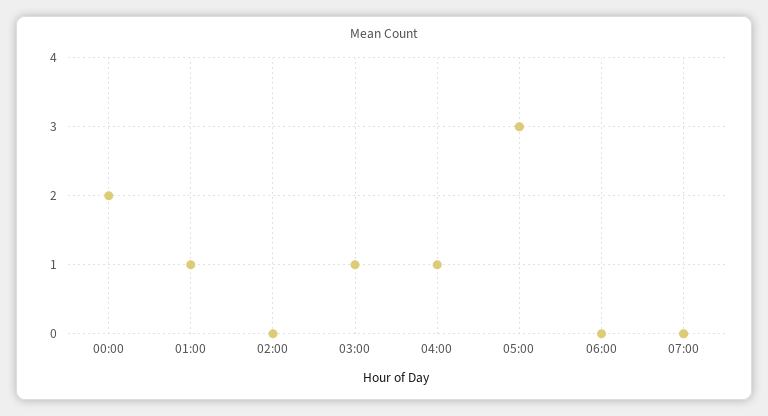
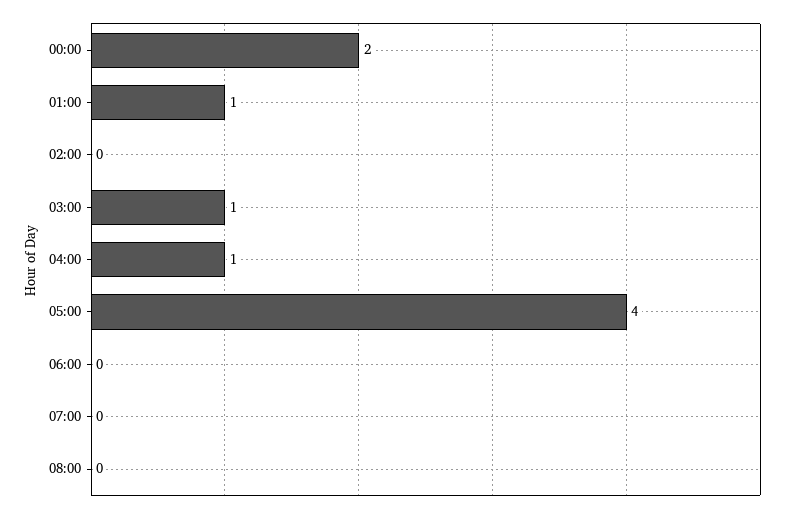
05:00: 3 -> 4
08:00: none -> 0

